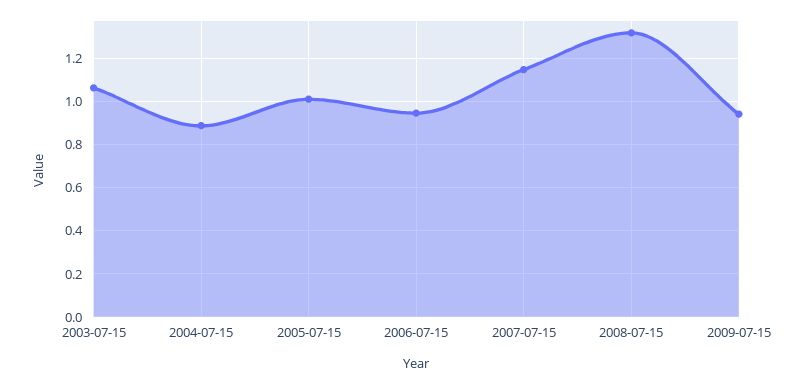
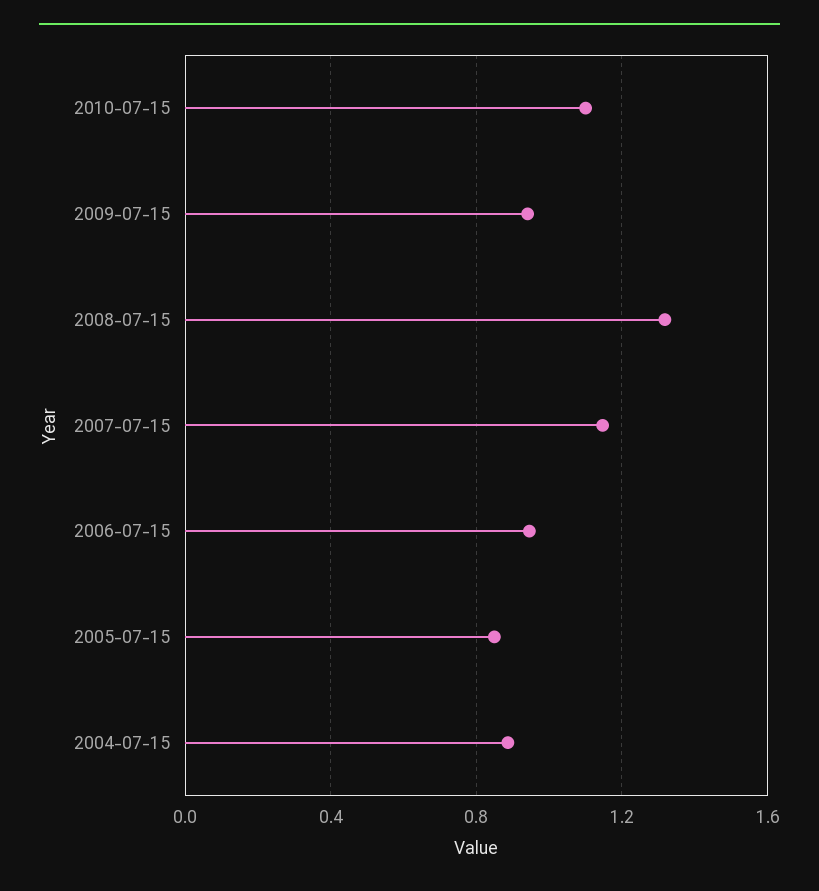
2003-07-15: 1.05 -> none
2005-07-15: 1 -> 0.85
2010-07-15: none -> 1.1

